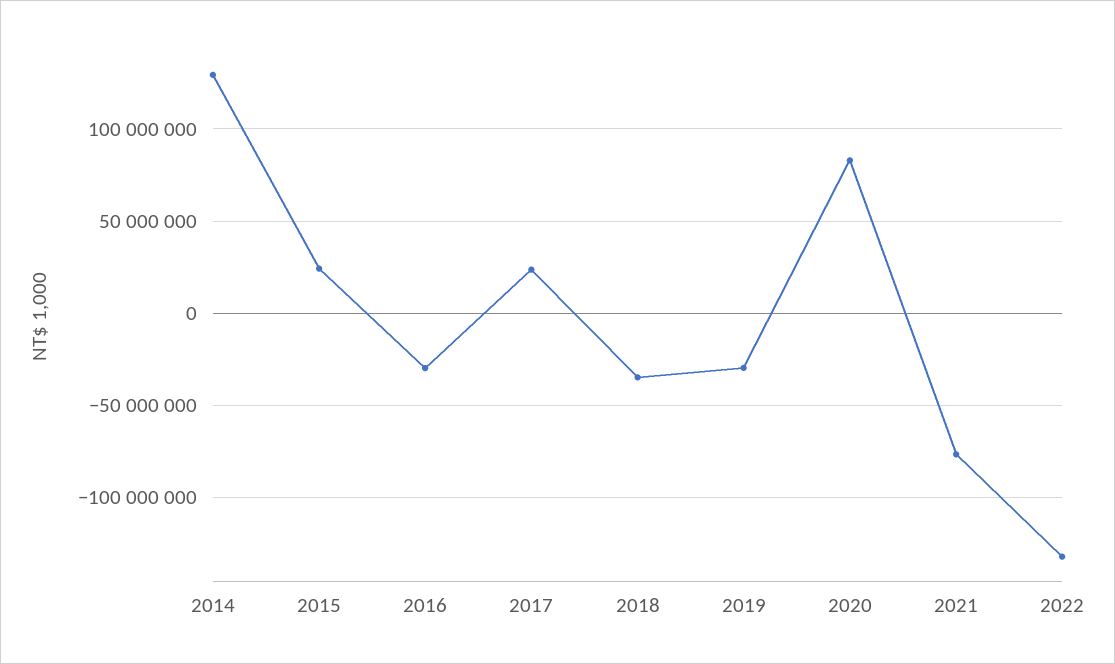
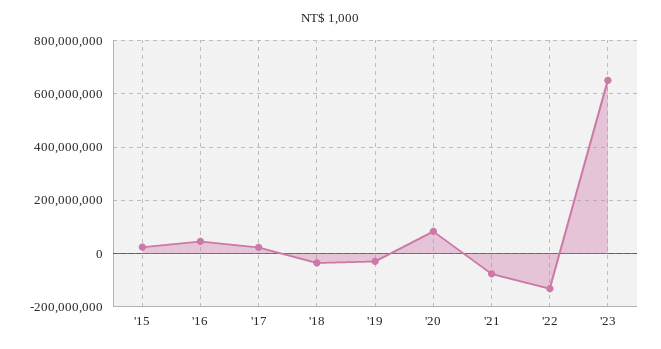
2014: 130000000 -> none
2016: -30000000 -> 50000000
'23: none -> 650000000

